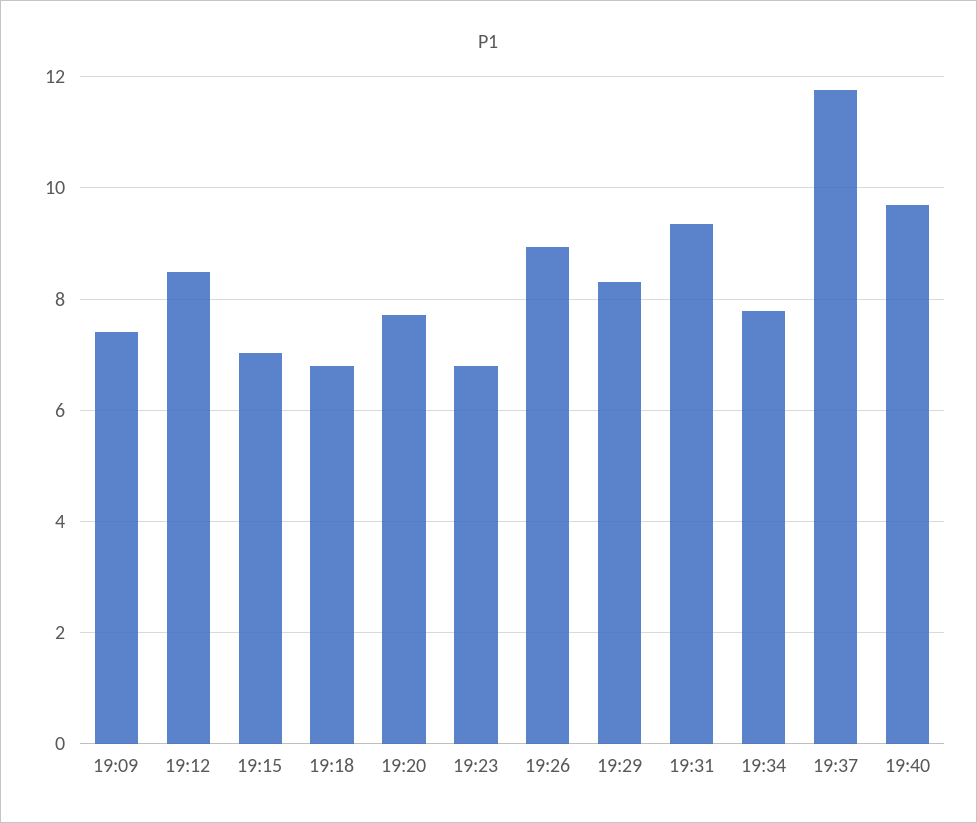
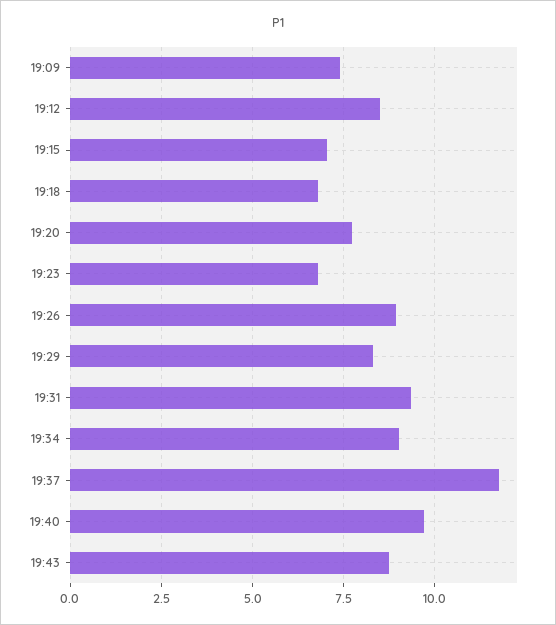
19:34: 7.8 -> 9
19:43: none -> 8.75

